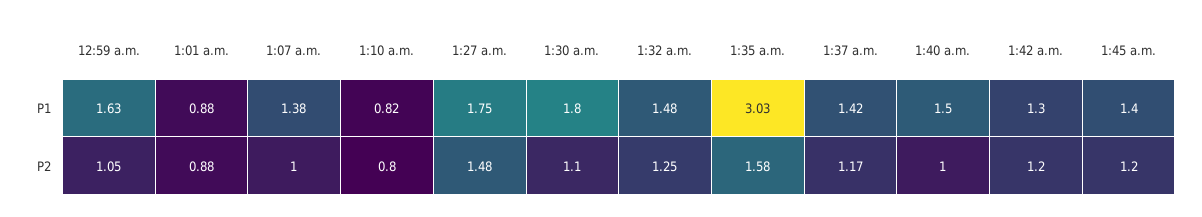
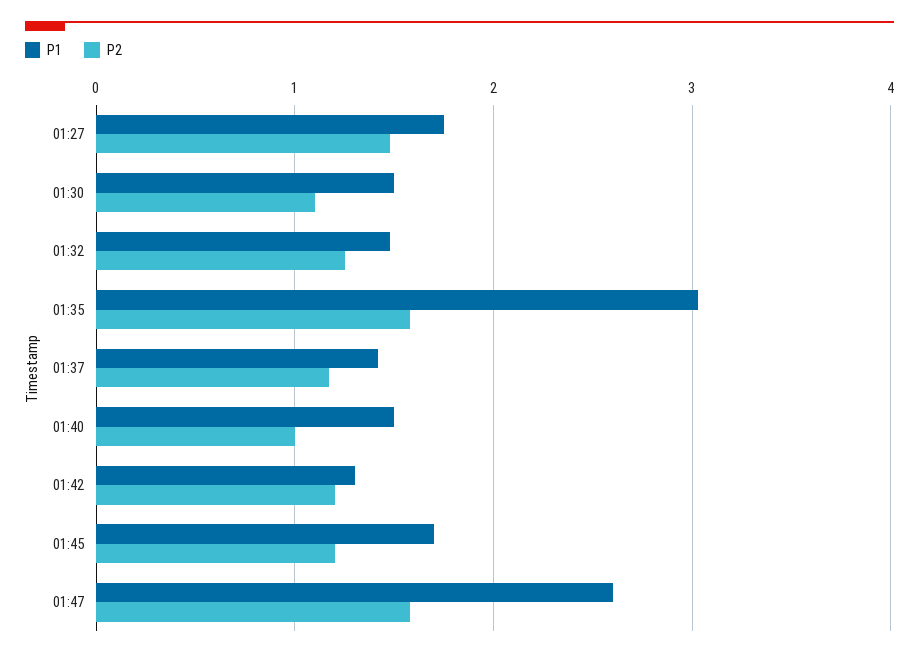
P1, 12:59 a.m.: 1.63 -> none
P1, 1:01 a.m.: 0.88 -> none
P1, 1:07 a.m.: 1.38 -> none
P1, 1:10 a.m.: 0.82 -> none
P1, 1:30 a.m.: 1.8 -> 1.5
P1, 1:45 a.m.: 1.4 -> 1.7
P2, 12:59 a.m.: 1.05 -> none
P2, 1:01 a.m.: 0.88 -> none
P2, 1:07 a.m.: 1 -> none
P2, 1:10 a.m.: 0.8 -> none
P1, 01:47: none -> 2.6
P2, 01:47: none -> 1.6

